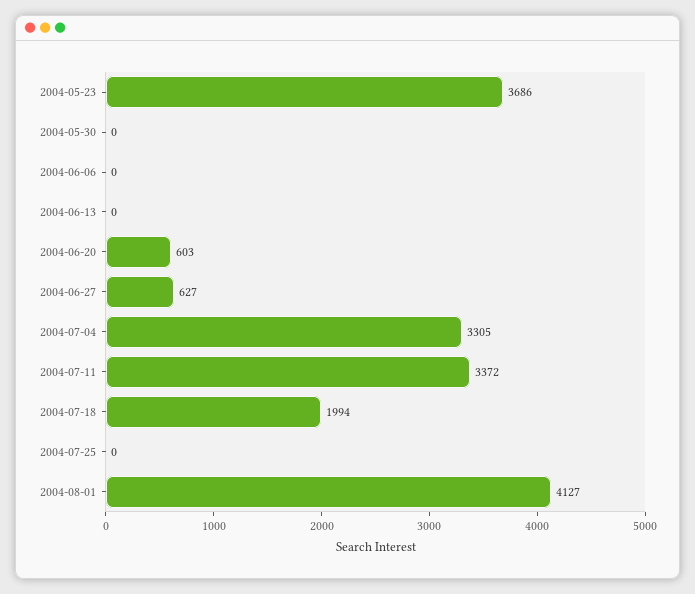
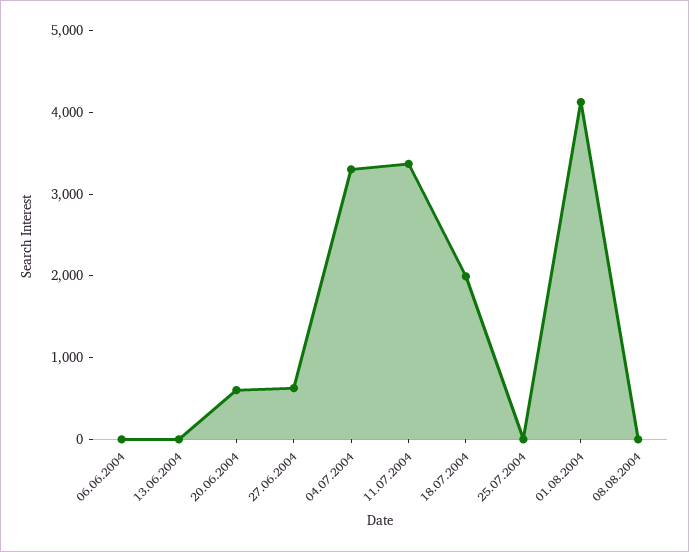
2004-05-23: 3686 -> none
2004-05-30: 0 -> none
08.08.2004: none -> 0

